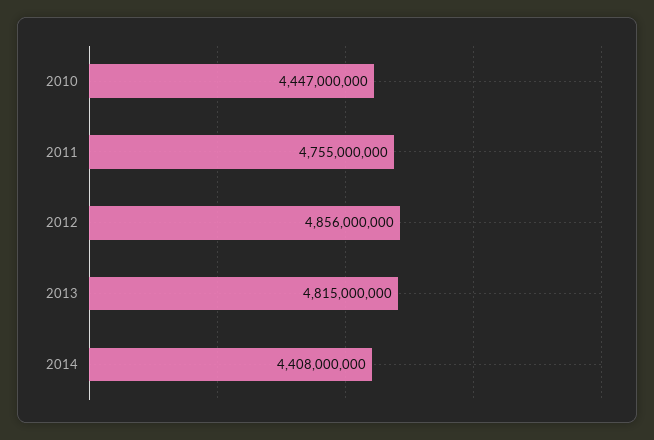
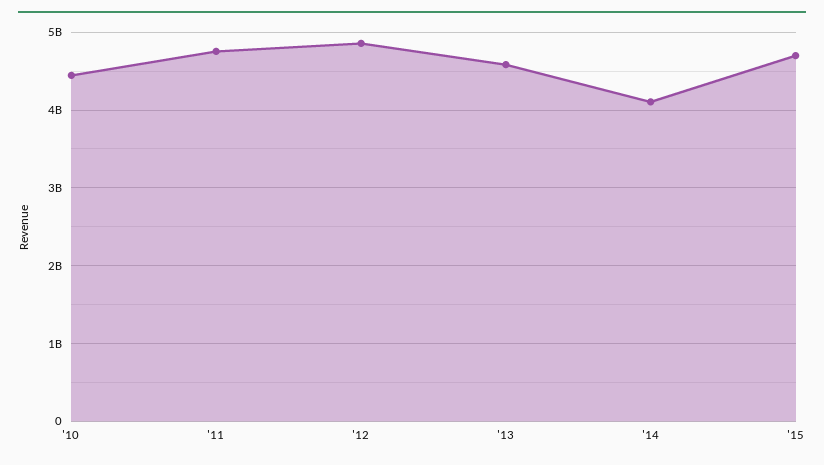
2013: 4815000000 -> 4600000000
2014: 4408000000 -> 4100000000
'15: none -> 4700000000

